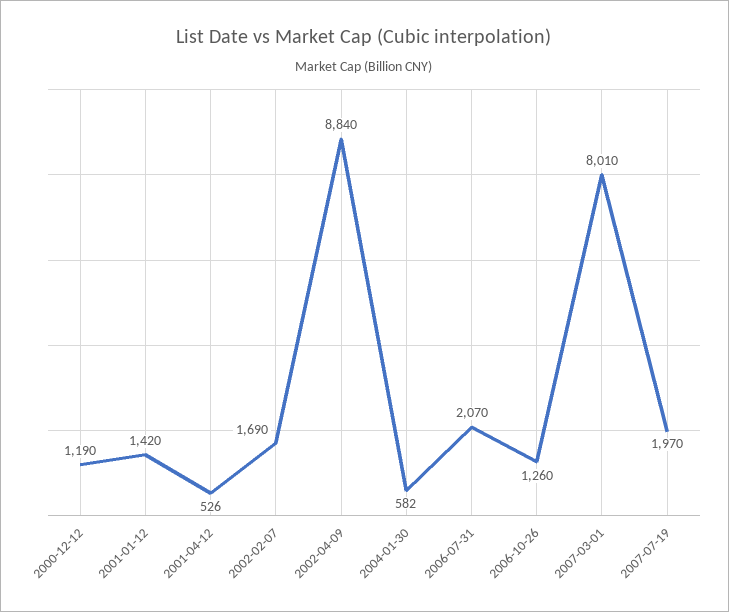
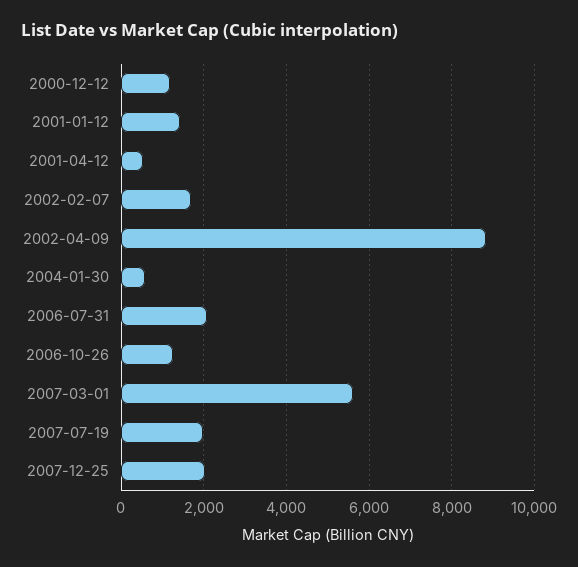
2007-03-01: 8010 -> 5600
2007-12-25: none -> 2000

